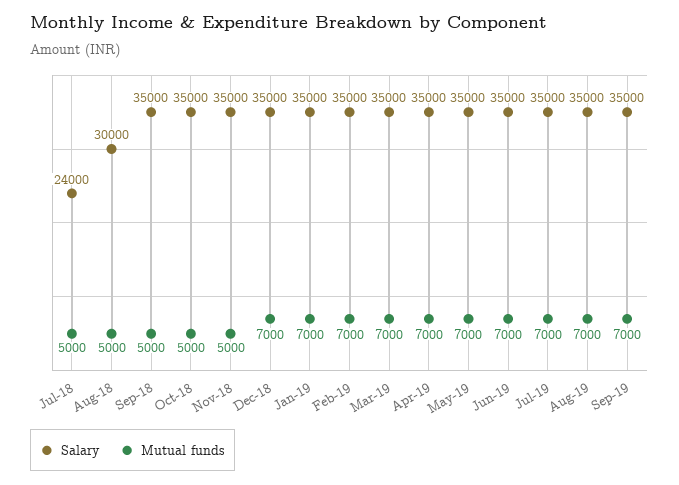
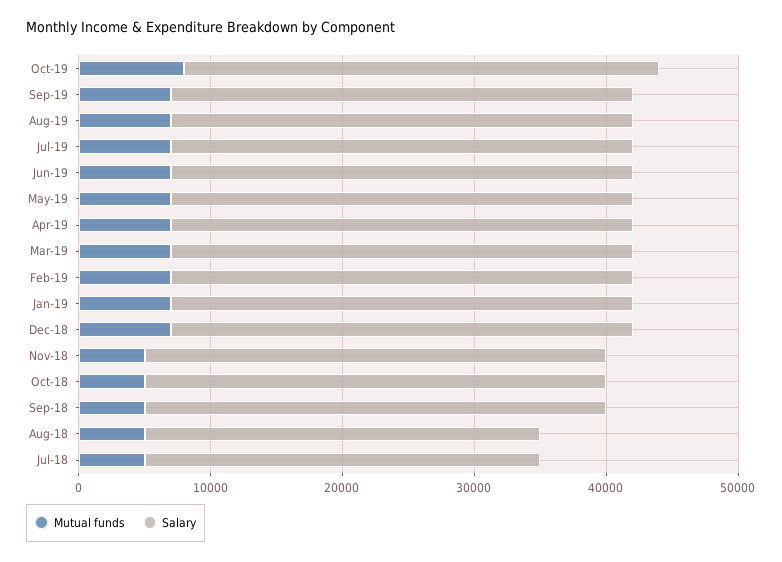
Salary, Jul-18: 24000 -> 30000
Mutual funds, Oct-19: none -> 8000
Salary, Oct-19: none -> 36000

